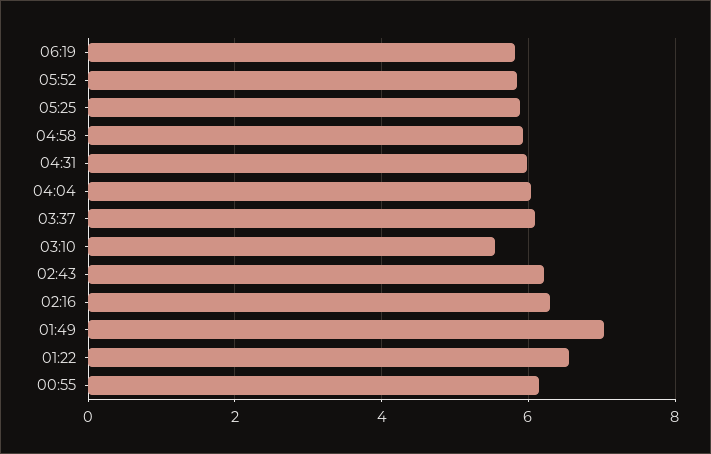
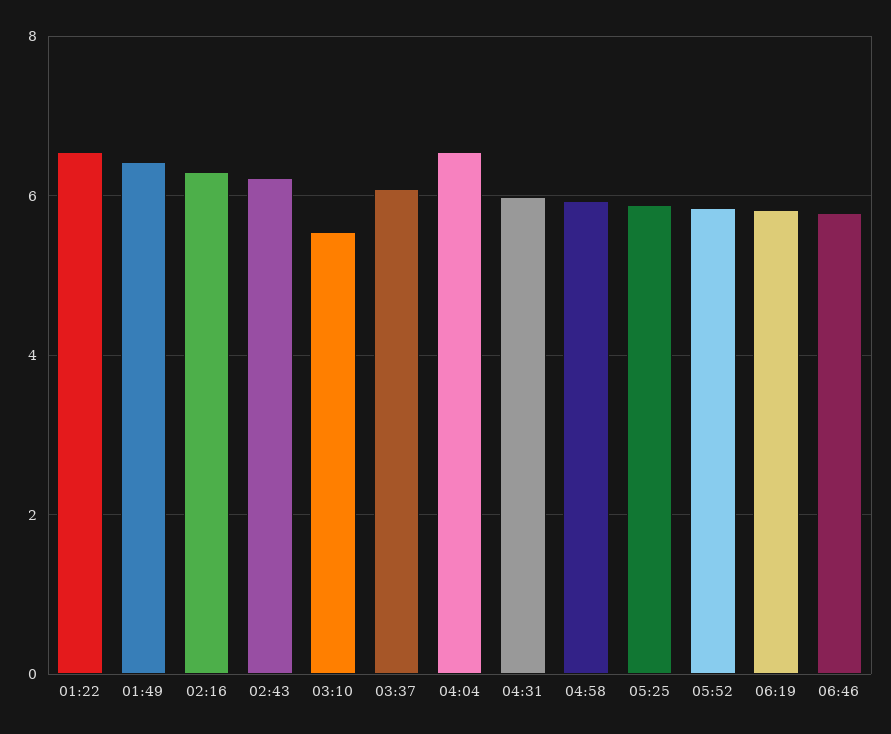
04:04: 6 -> 6.6
01:49: 7 -> 6.4
00:55: 6.2 -> none
06:46: none -> 5.8

